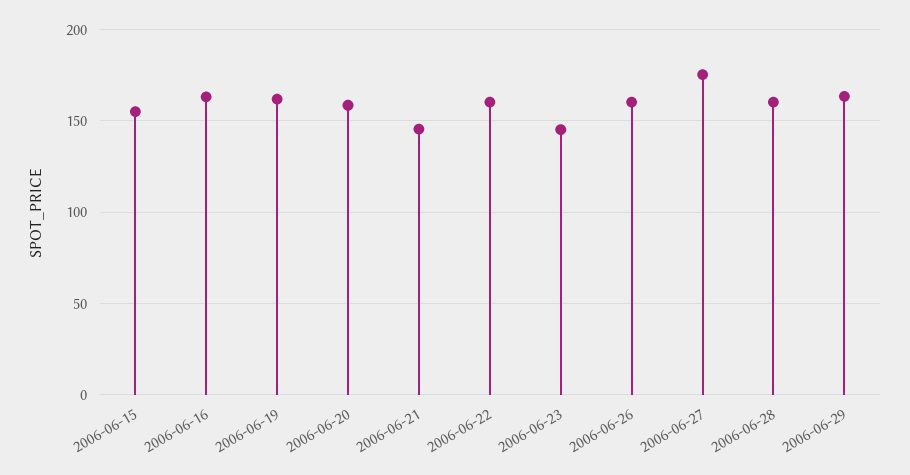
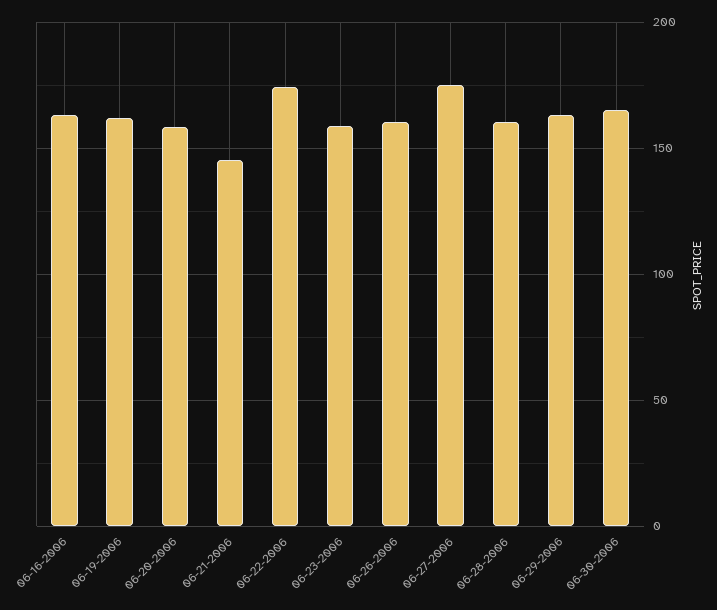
2006-06-15: 155 -> none
2006-06-22: 160 -> 175
2006-06-23: 145 -> 160
06-30-2006: none -> 165

